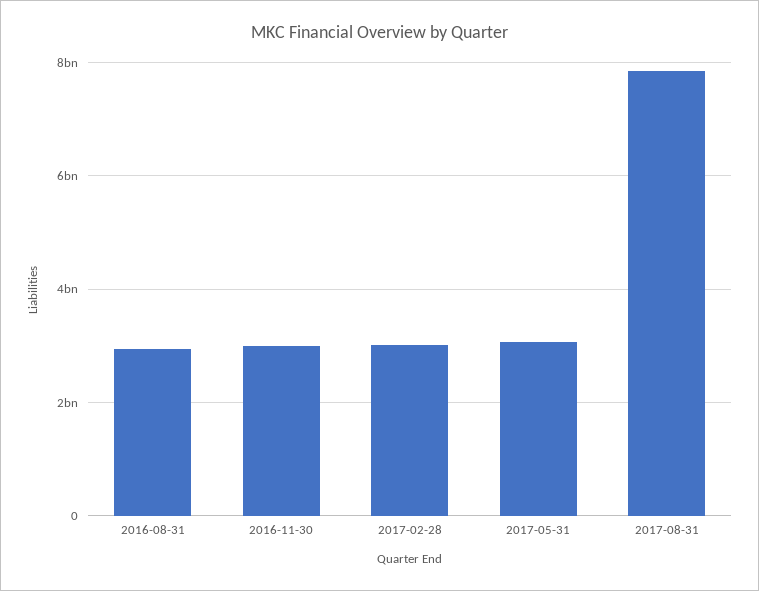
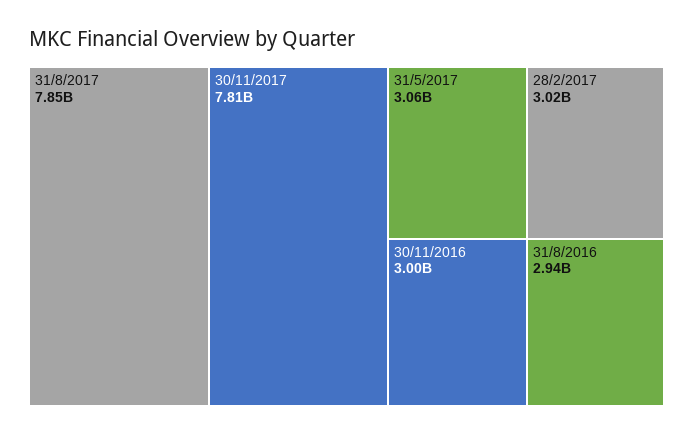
30/11/2017: none -> 7810000000

